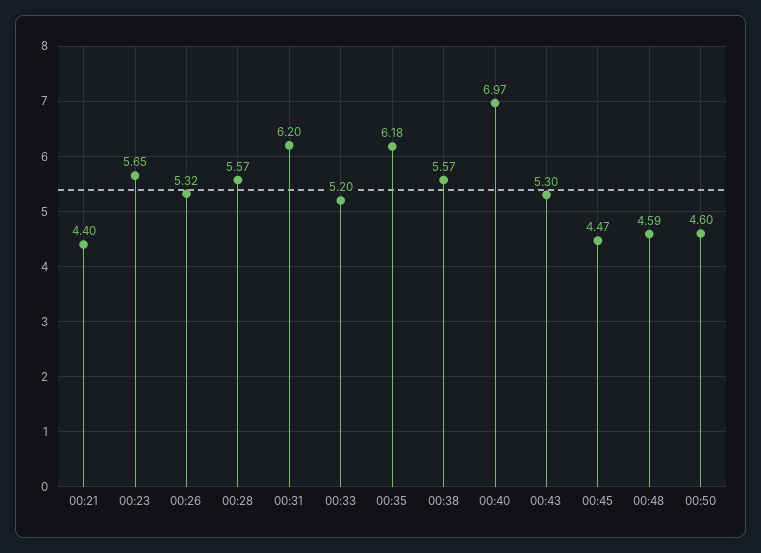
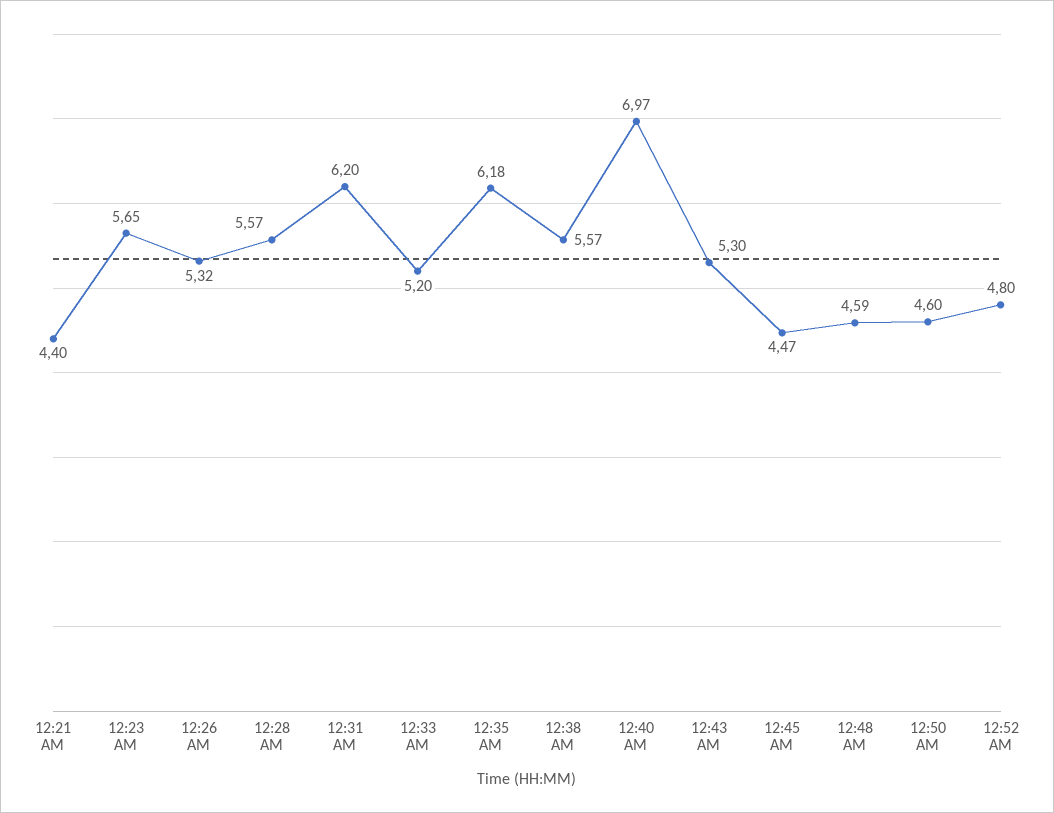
12:52 AM: none -> 4.8

